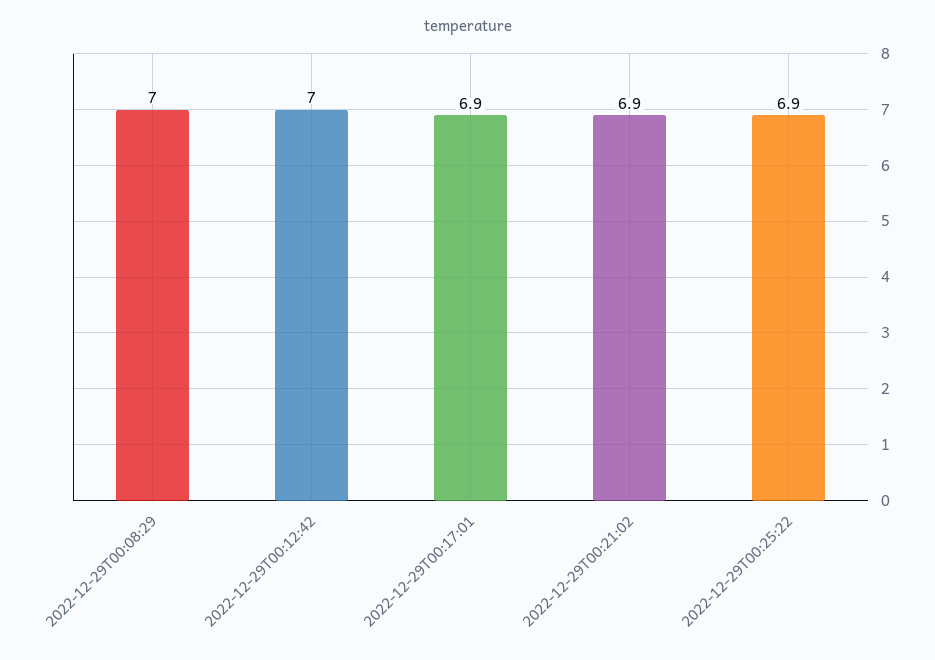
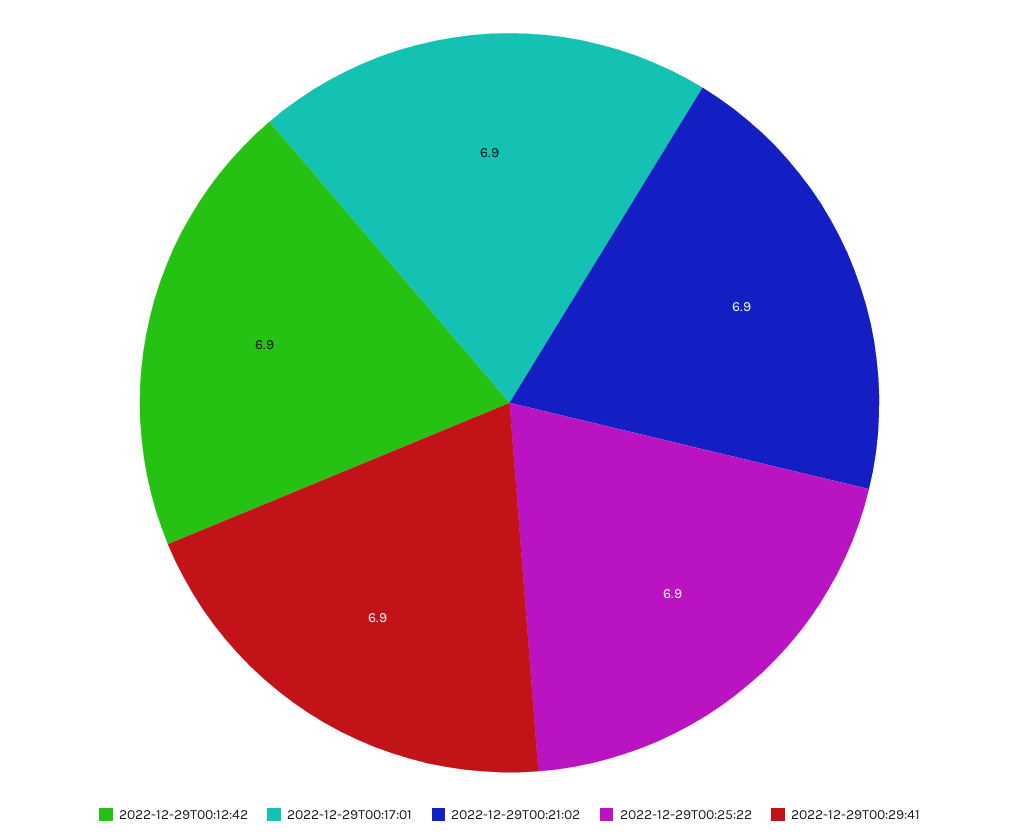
2022-12-29T00:08:29: 7 -> none
2022-12-29T00:12:42: 7 -> 6.9
2022-12-29T00:29:41: none -> 6.9

